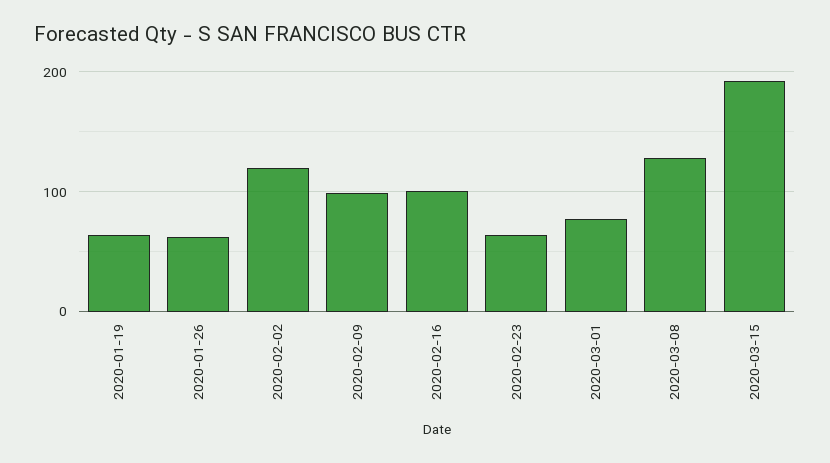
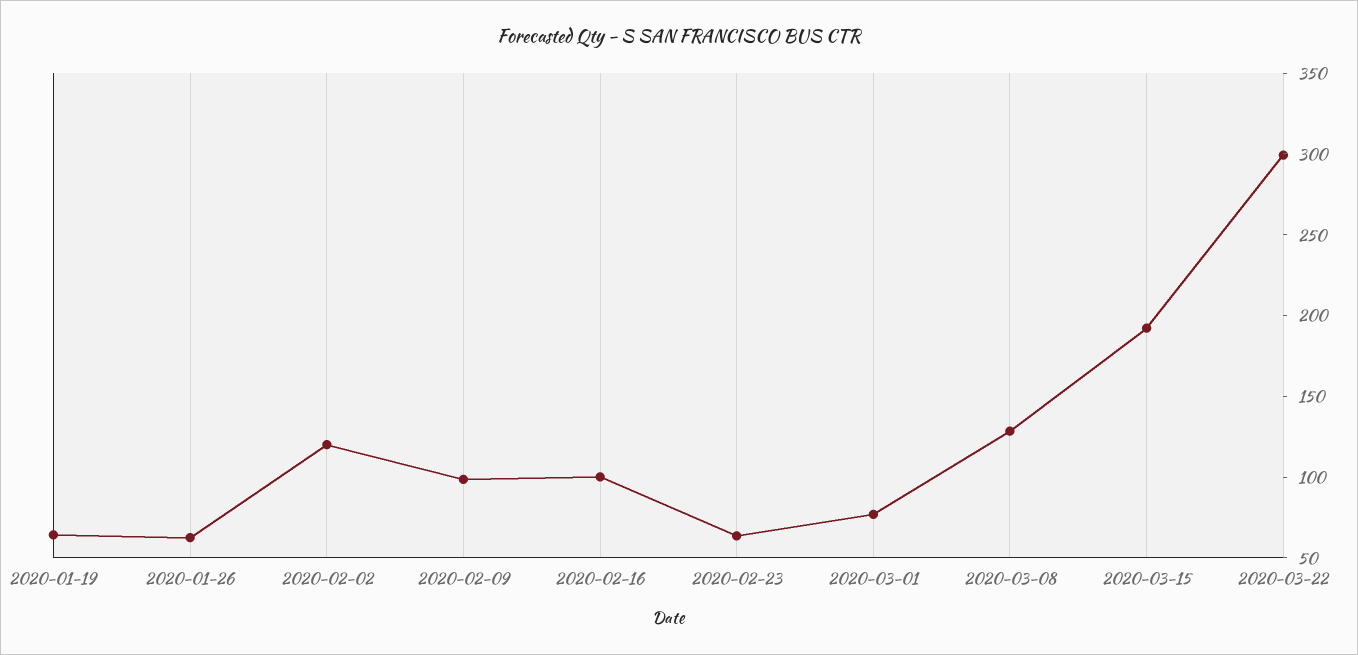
2020-03-22: none -> 300

